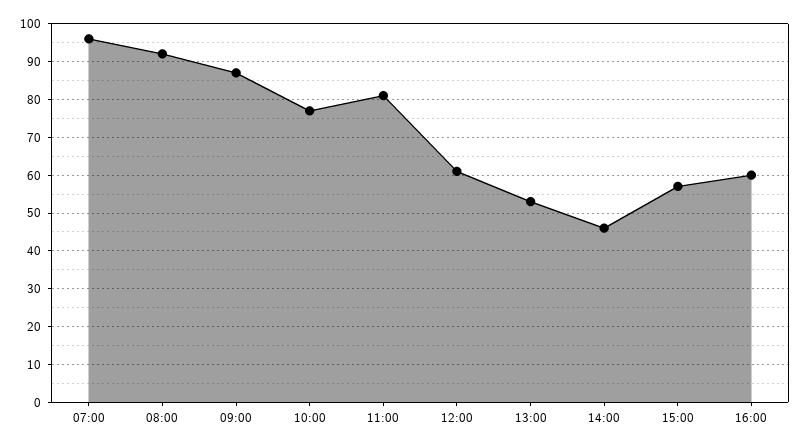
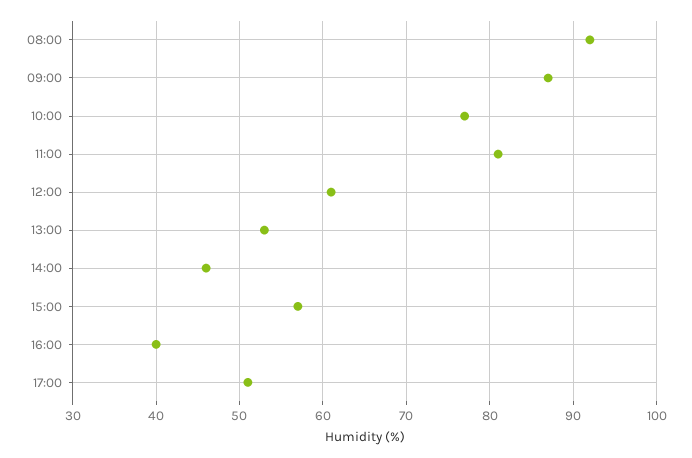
07:00: 95 -> none
16:00: 60 -> 40
17:00: none -> 51

